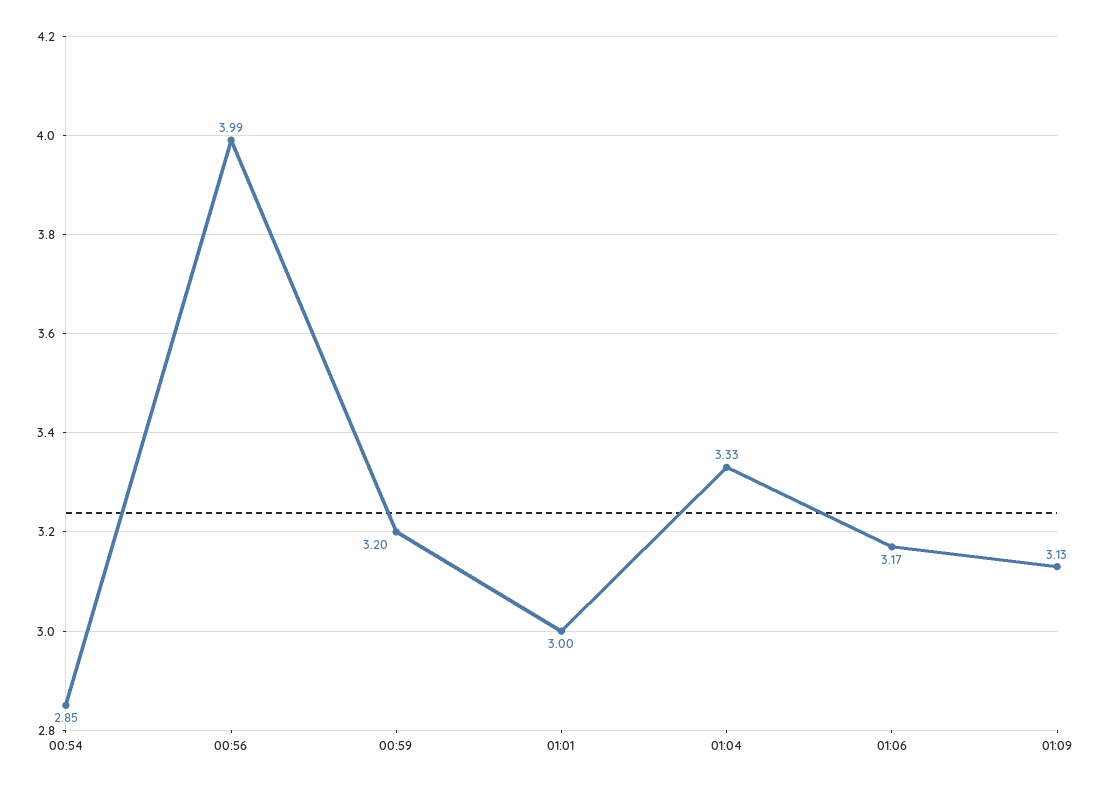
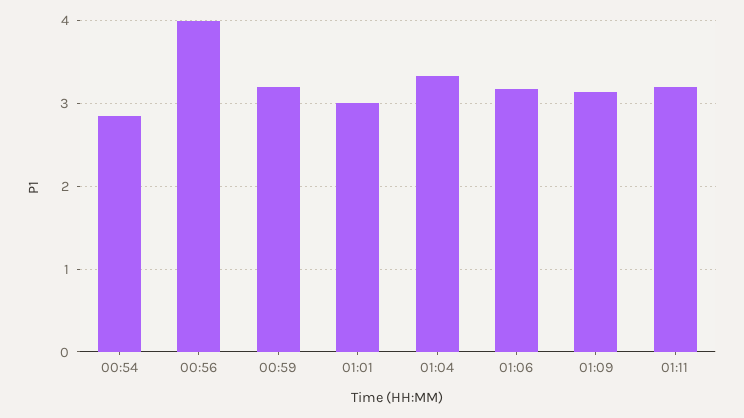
01:11: none -> 3.2

